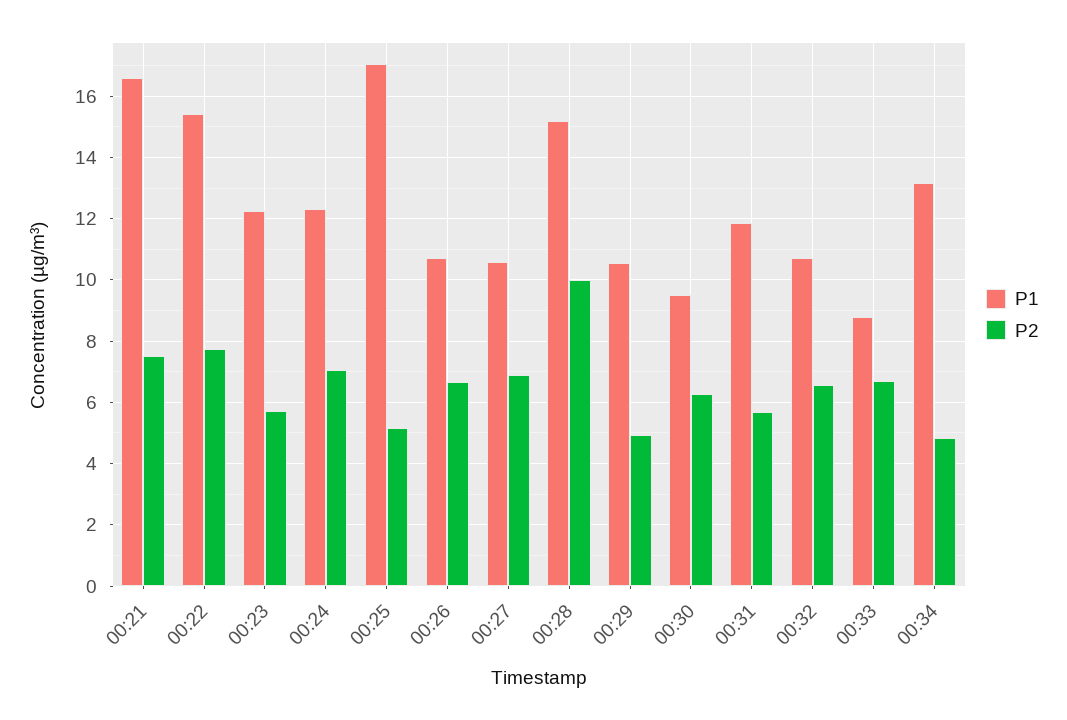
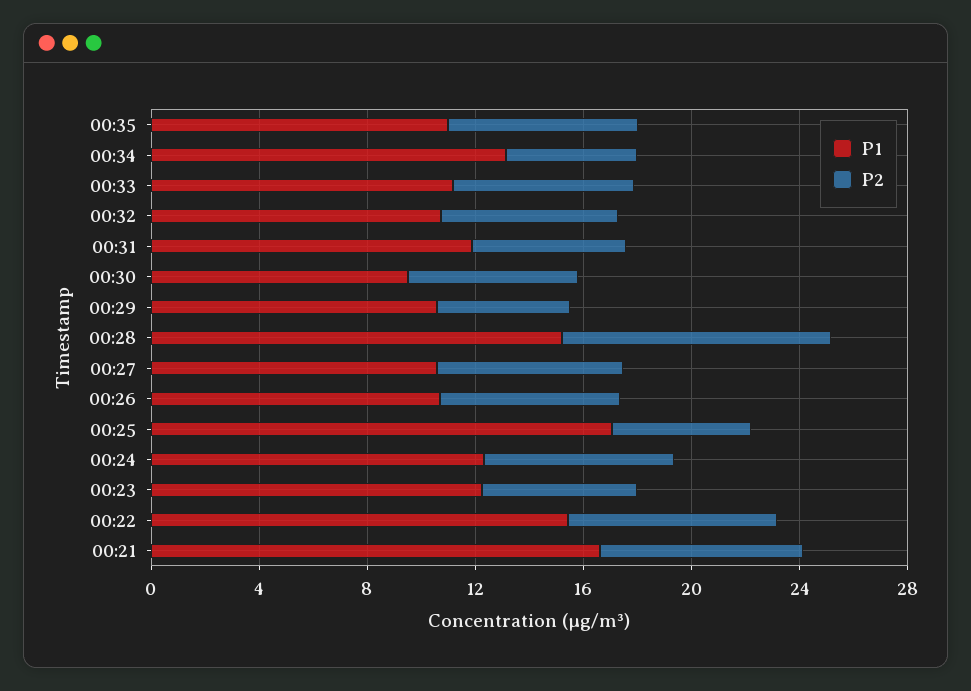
P1, 00:33: 8.8 -> 11
P1, 00:35: none -> 11
P2, 00:35: none -> 7

